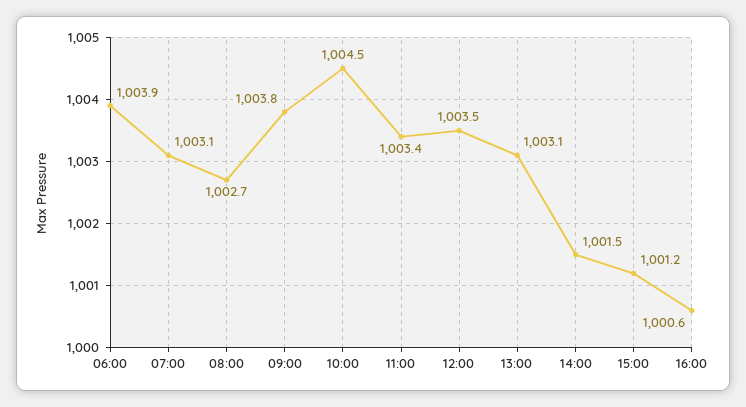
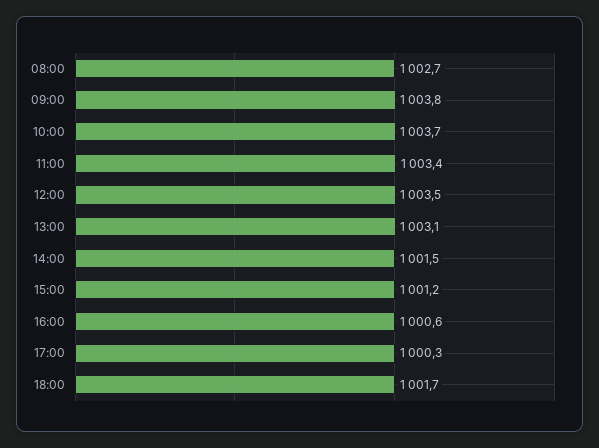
06:00: 1003.9 -> none
07:00: 1003.1 -> none
10:00: 1004.5 -> 1003.7
17:00: none -> 1000.3
18:00: none -> 1001.7

